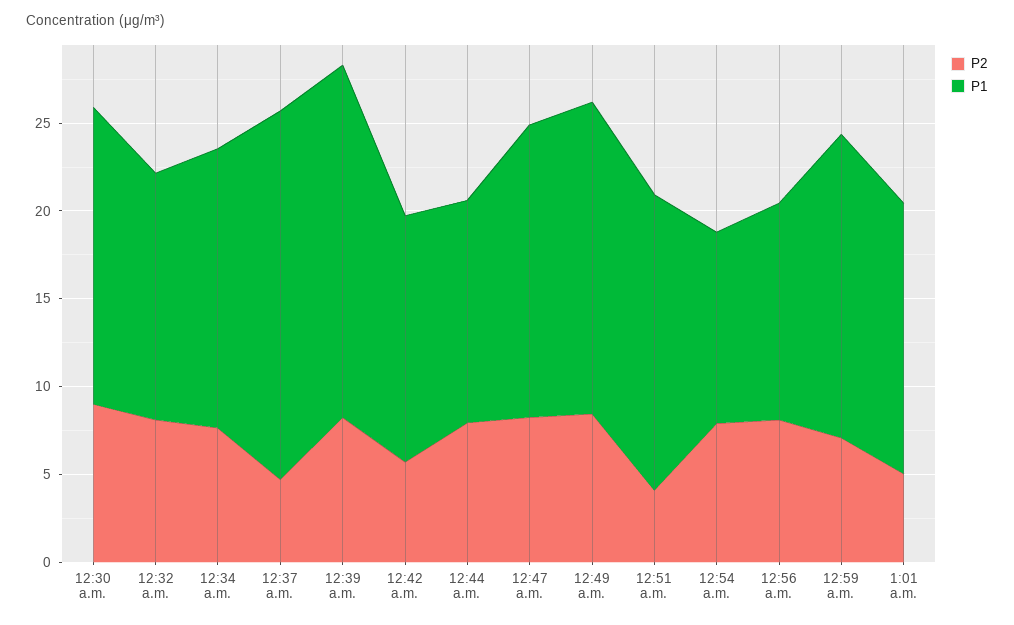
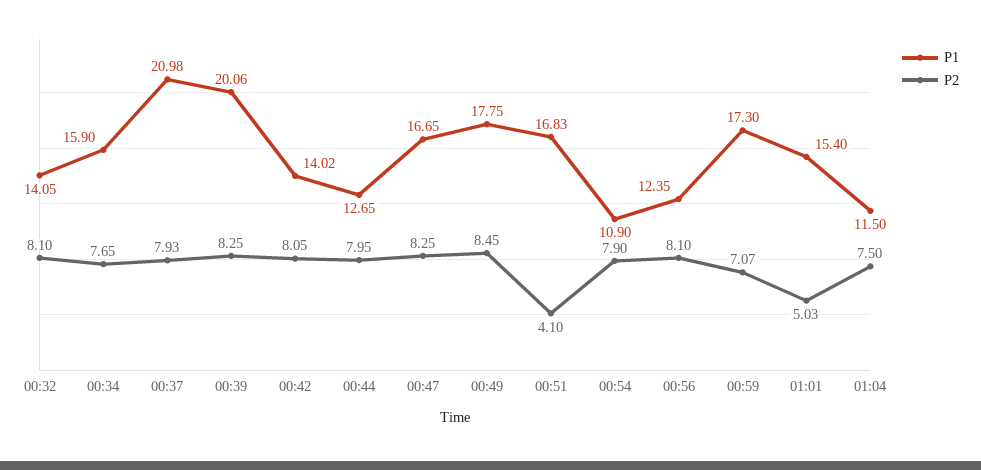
P2, 12:30 a.m.: 9 -> none
P1, 12:30 a.m.: 17 -> none
P2, 12:37 a.m.: 5 -> 7.93
P2, 12:42 a.m.: 6 -> 8.05
P1, 01:04: none -> 11.5
P2, 01:04: none -> 7.5

